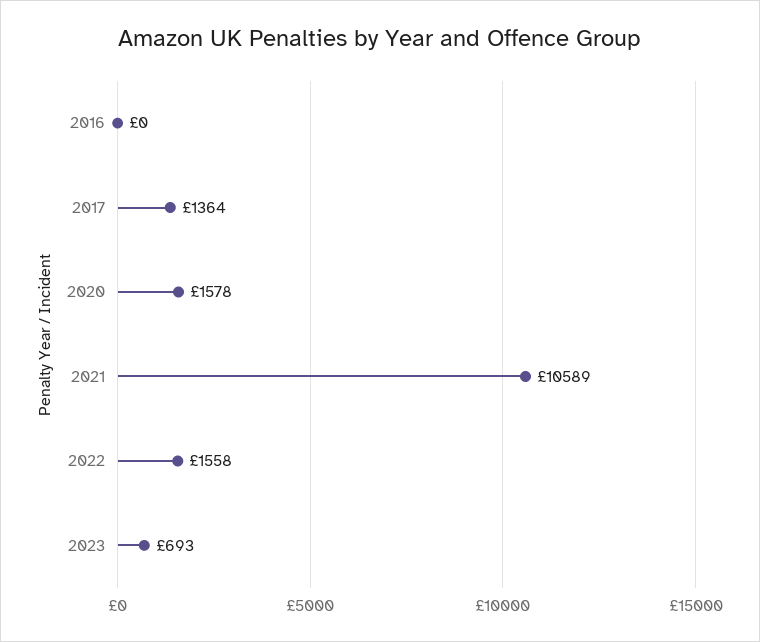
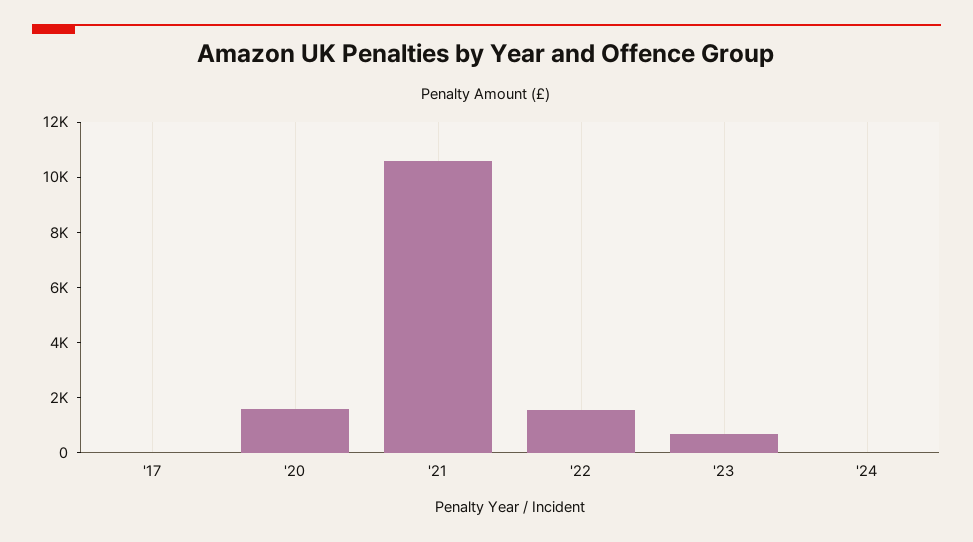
2016: 0 -> none
2017: 1364 -> 0
'24: none -> 0

